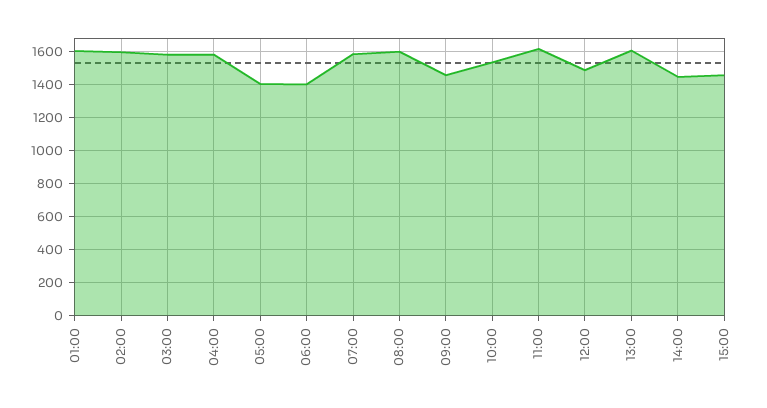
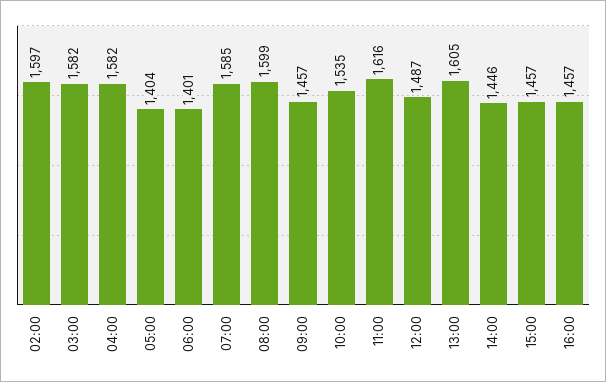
01:00: 1600 -> none
16:00: none -> 1457

